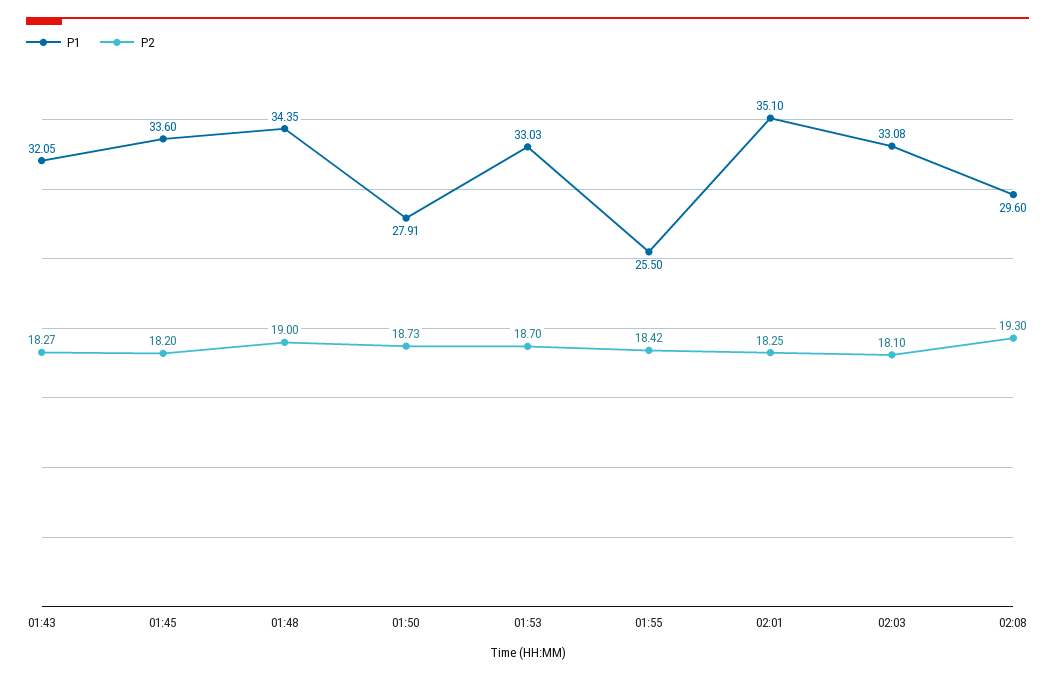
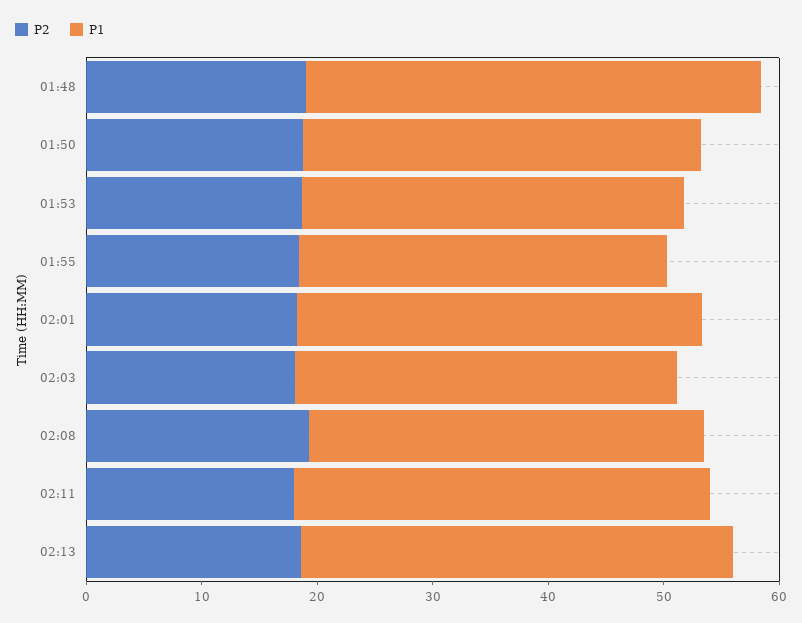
P1, 01:43: 32.05 -> none
P2, 01:43: 18.27 -> none
P1, 01:45: 33.6 -> none
P2, 01:45: 18.2 -> none
P1, 01:48: 34.35 -> 40
P1, 01:50: 27.91 -> 34
P1, 01:55: 25.5 -> 32
P1, 02:08: 29.6 -> 34
P2, 02:11: none -> 18
P1, 02:11: none -> 36
P2, 02:13: none -> 18
P1, 02:13: none -> 38

